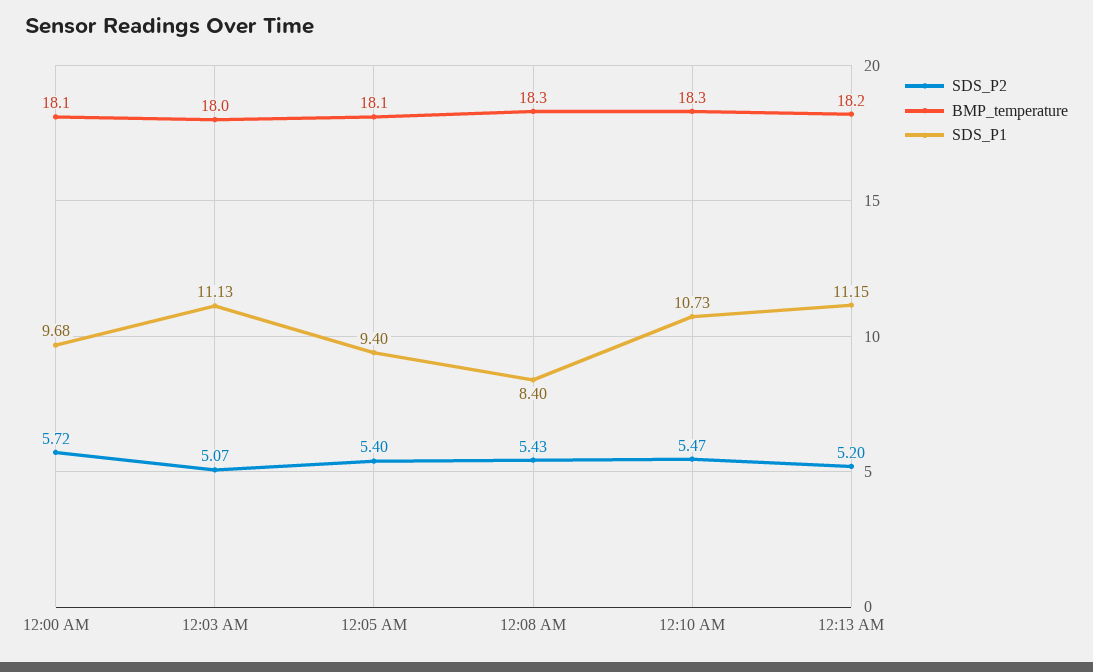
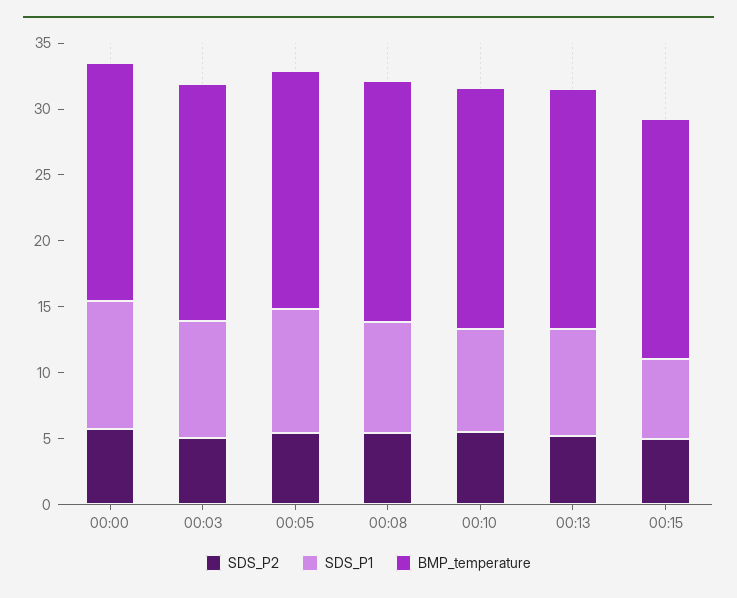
SDS_P1, 12:03 AM: 11.13 -> 9
SDS_P1, 12:10 AM: 10.73 -> 8
SDS_P1, 12:13 AM: 11.15 -> 8
SDS_P2, 00:15: none -> 5
SDS_P1, 00:15: none -> 6
BMP_temperature, 00:15: none -> 18

